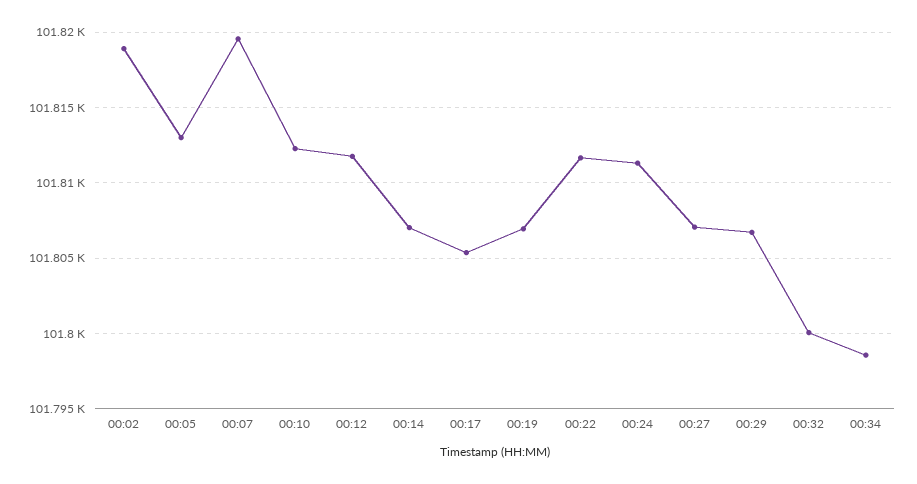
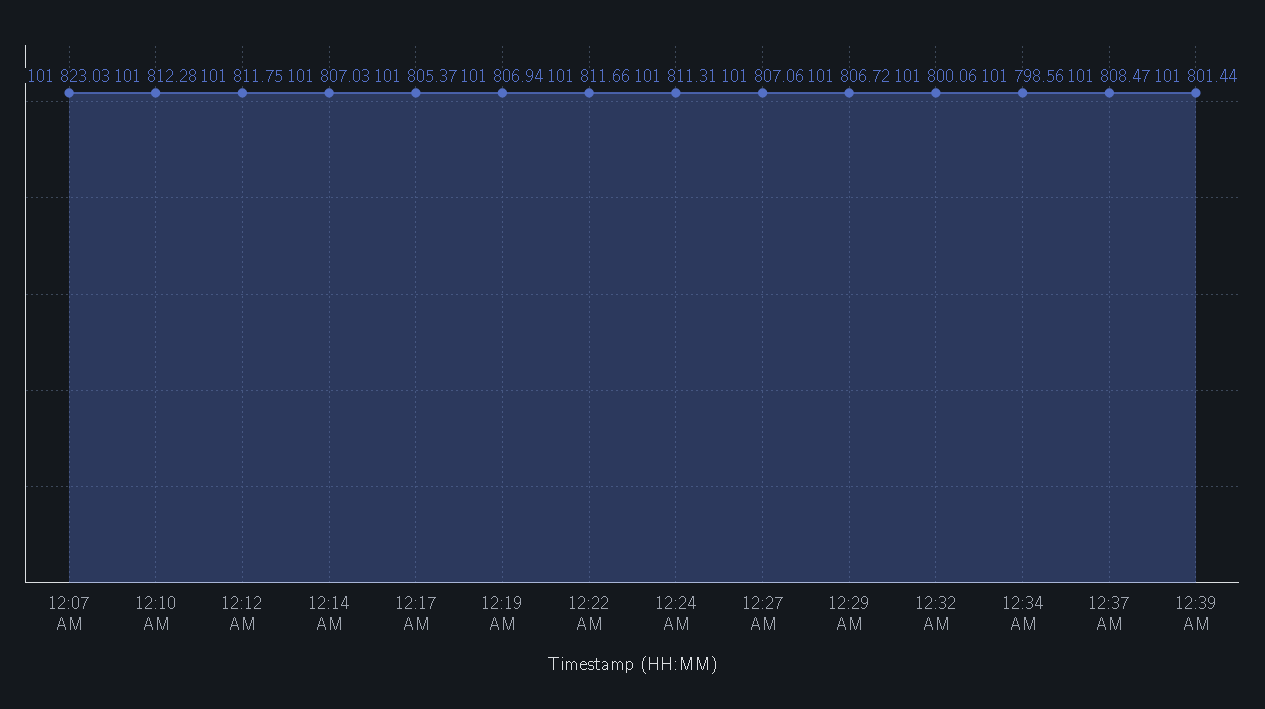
00:02: 101819 -> none
00:05: 101813 -> none
00:07: 101819.5 -> 101823.03
12:37 AM: none -> 101808.47
12:39 AM: none -> 101801.44

